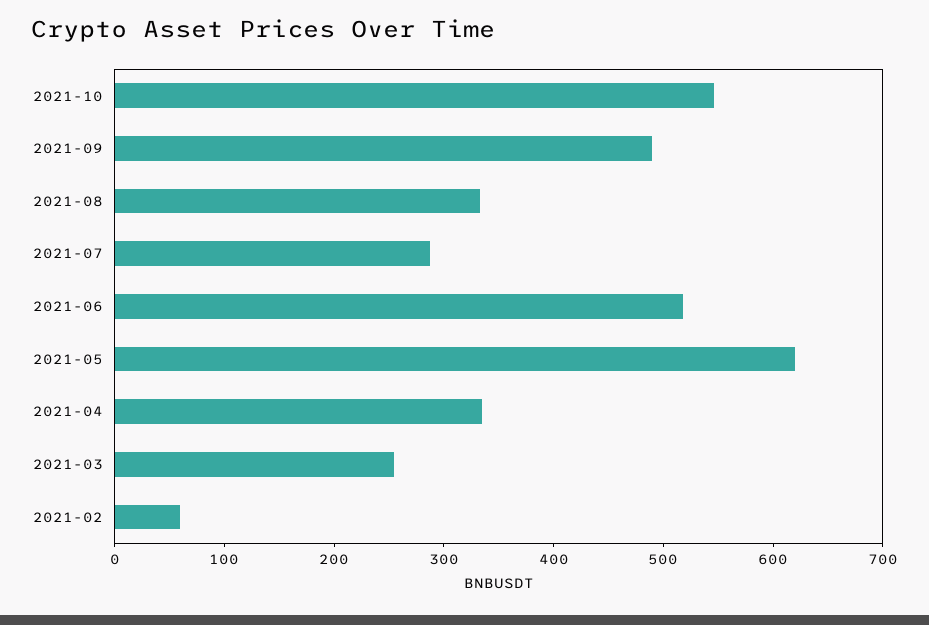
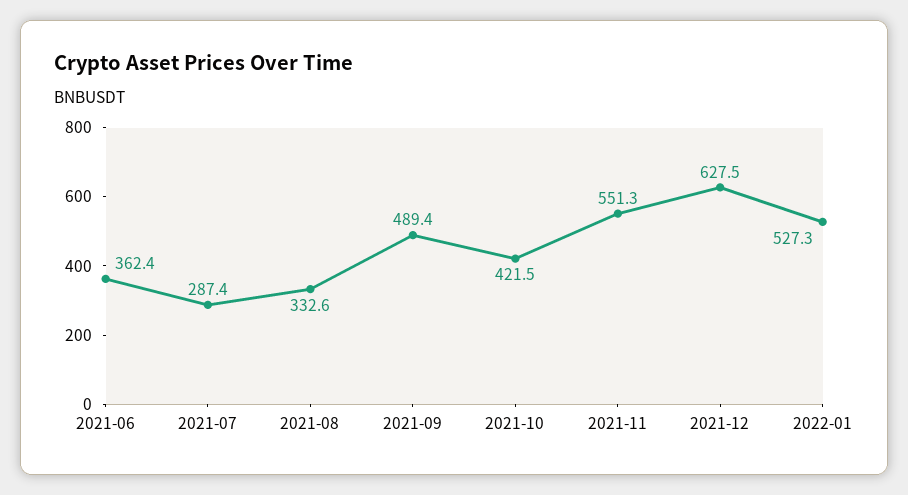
2021-10: 540 -> 421.5
2021-06: 520 -> 362.4
2021-05: 620 -> none
2021-04: 340 -> none
2021-03: 260 -> none
2021-02: 60 -> none
2021-11: none -> 551.3
2021-12: none -> 627.5
2022-01: none -> 527.3

